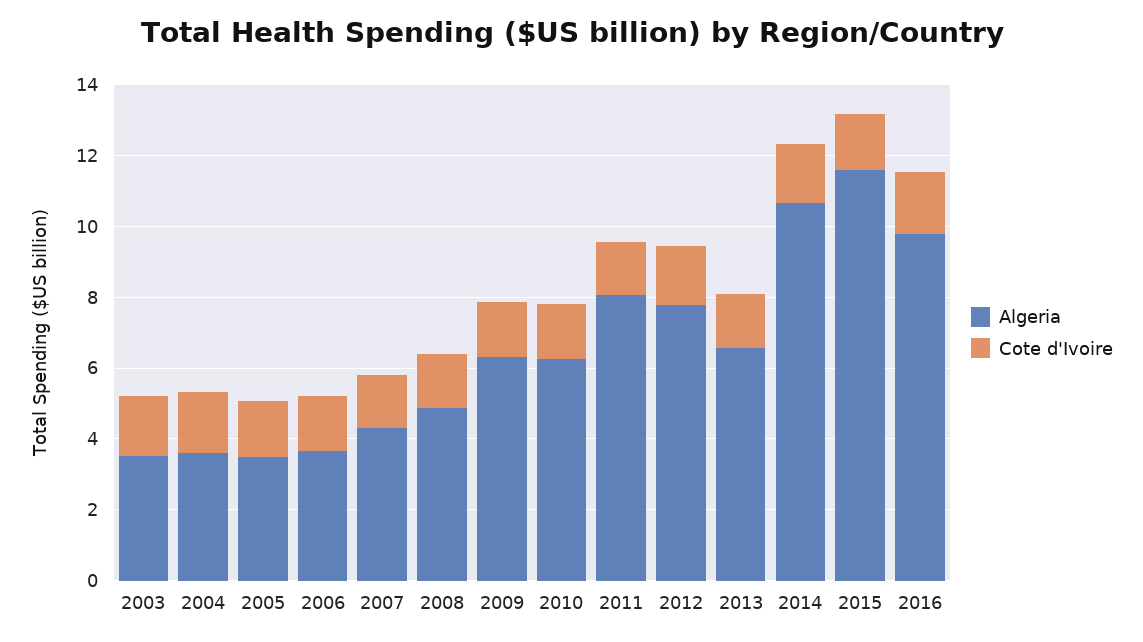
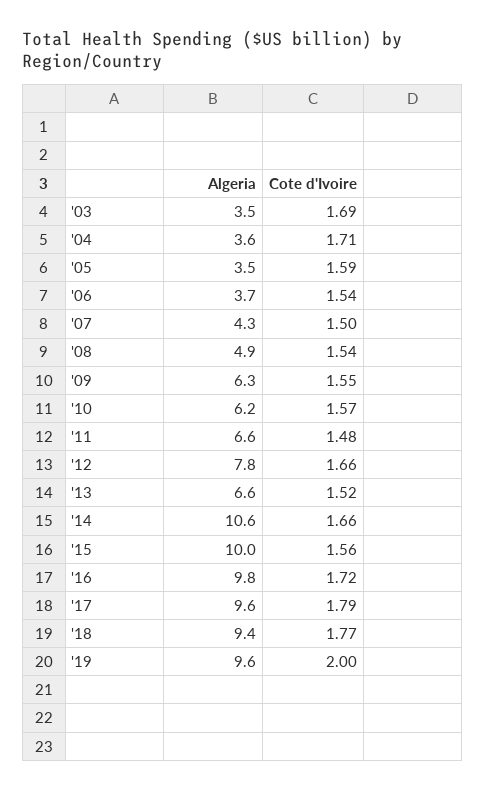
Algeria, 2011: 8 -> 6.6
Algeria, 2015: 11.5 -> 10
Algeria, '17: none -> 9.6
Cote d'Ivoire, '17: none -> 1.79
Algeria, '18: none -> 9.4
Cote d'Ivoire, '18: none -> 1.77
Algeria, '19: none -> 9.6
Cote d'Ivoire, '19: none -> 2

